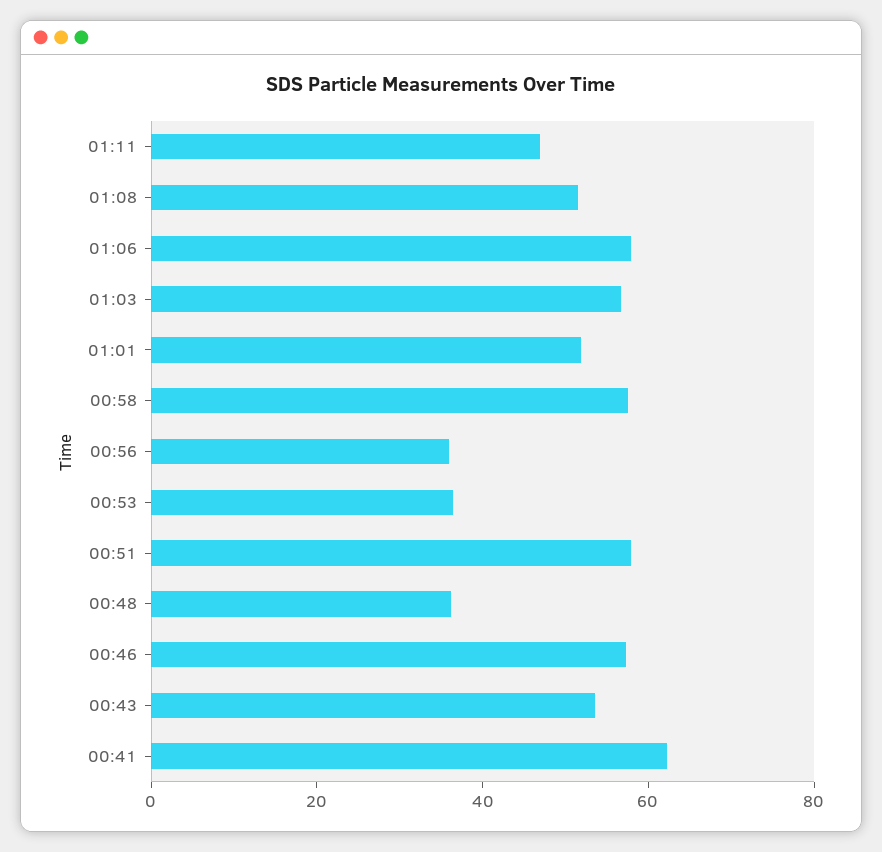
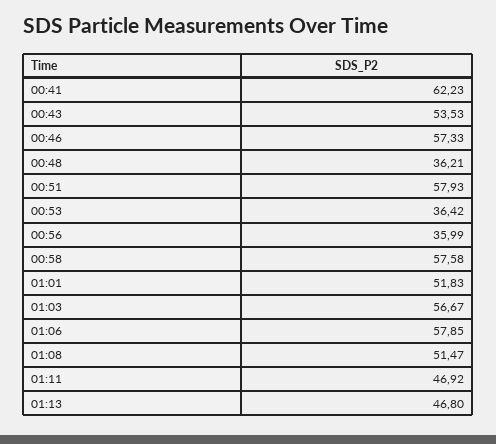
01:13: none -> 46.8

